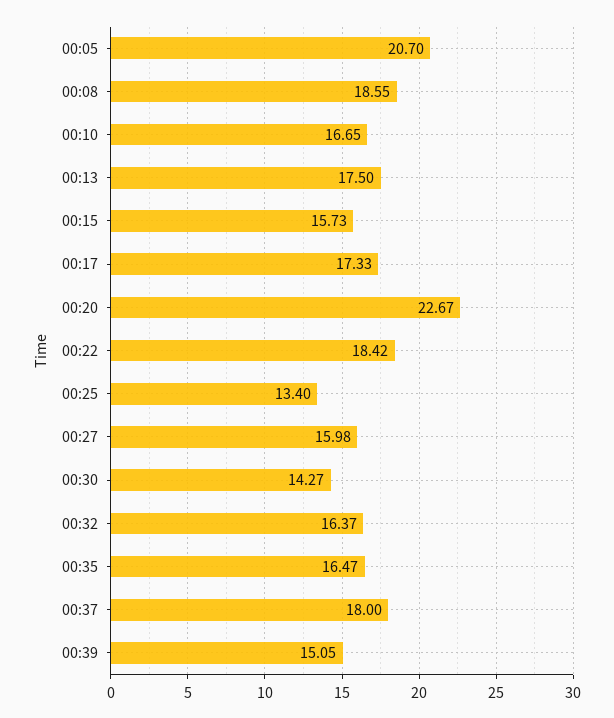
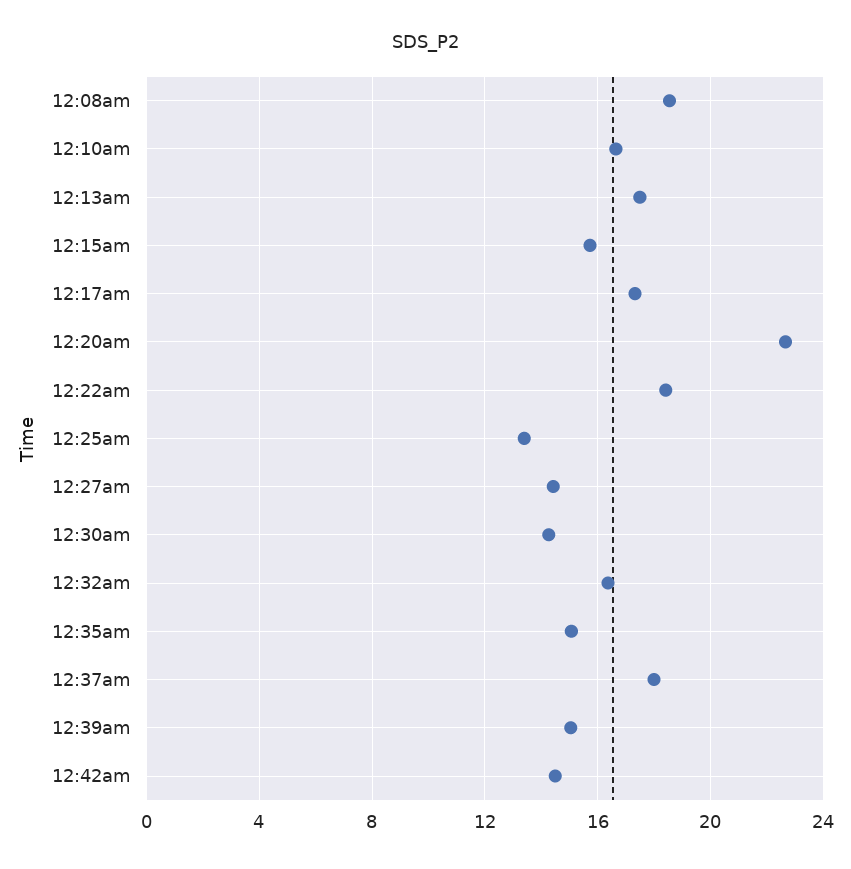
00:05: 20.7 -> none
00:27: 15.98 -> 14.5
00:35: 16.47 -> 15
12:42am: none -> 14.5

